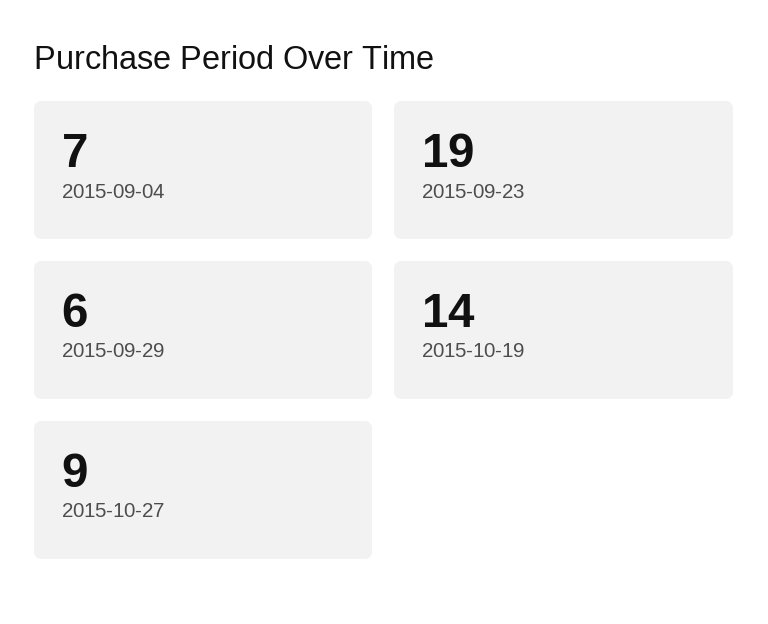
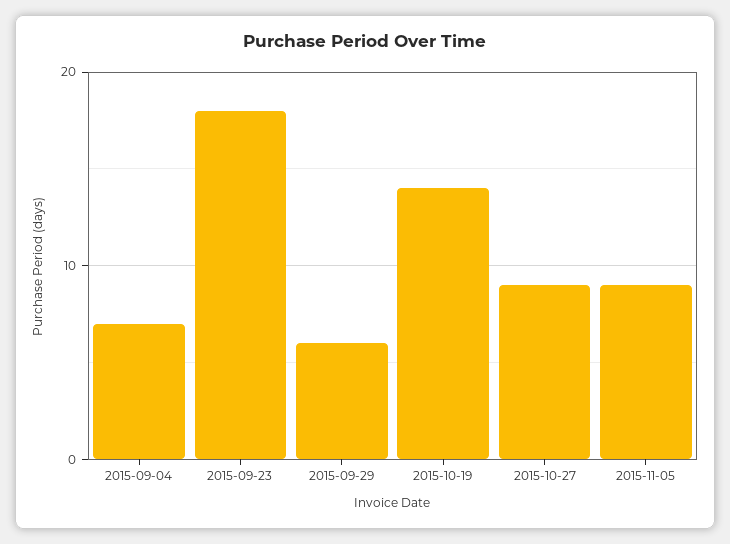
2015-09-23: 19 -> 18
2015-11-05: none -> 9

